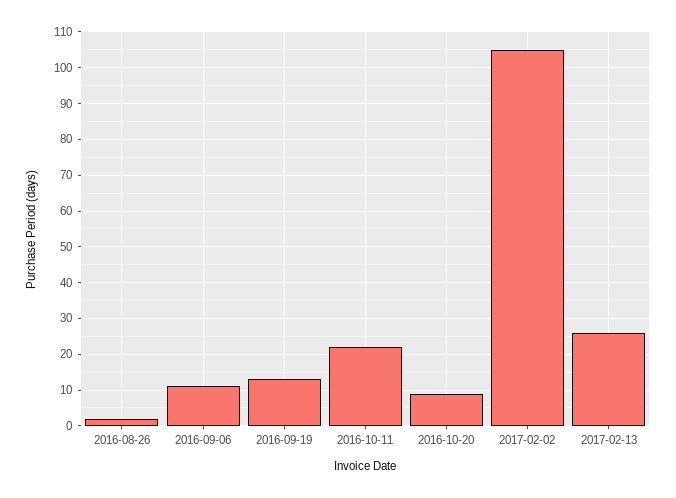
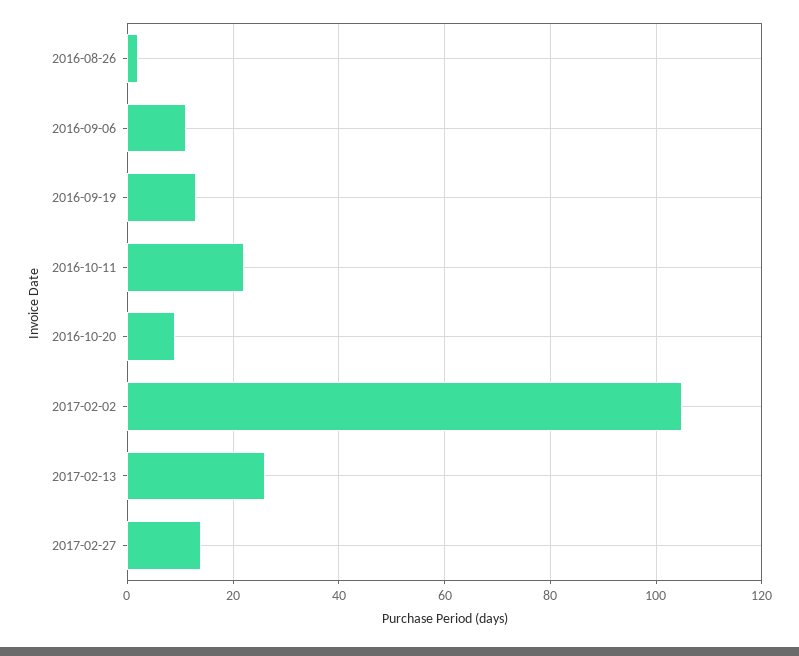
2017-02-27: none -> 15

